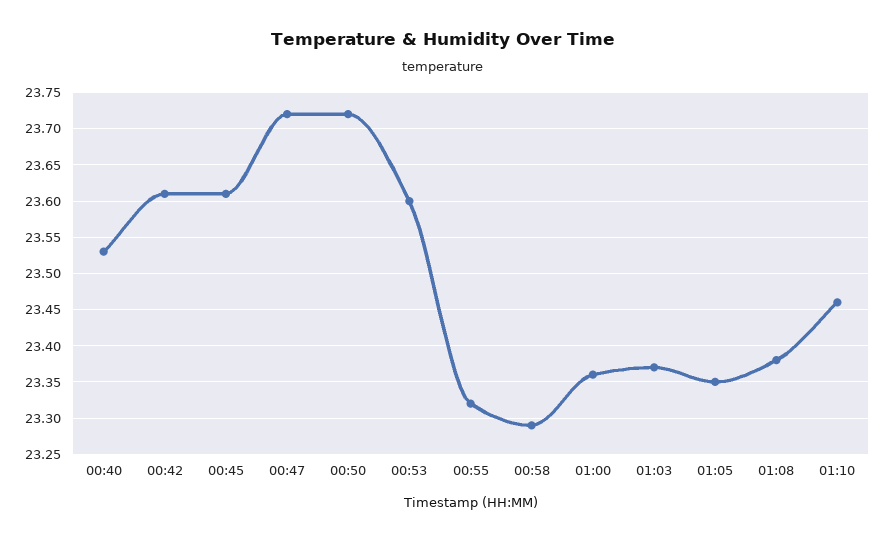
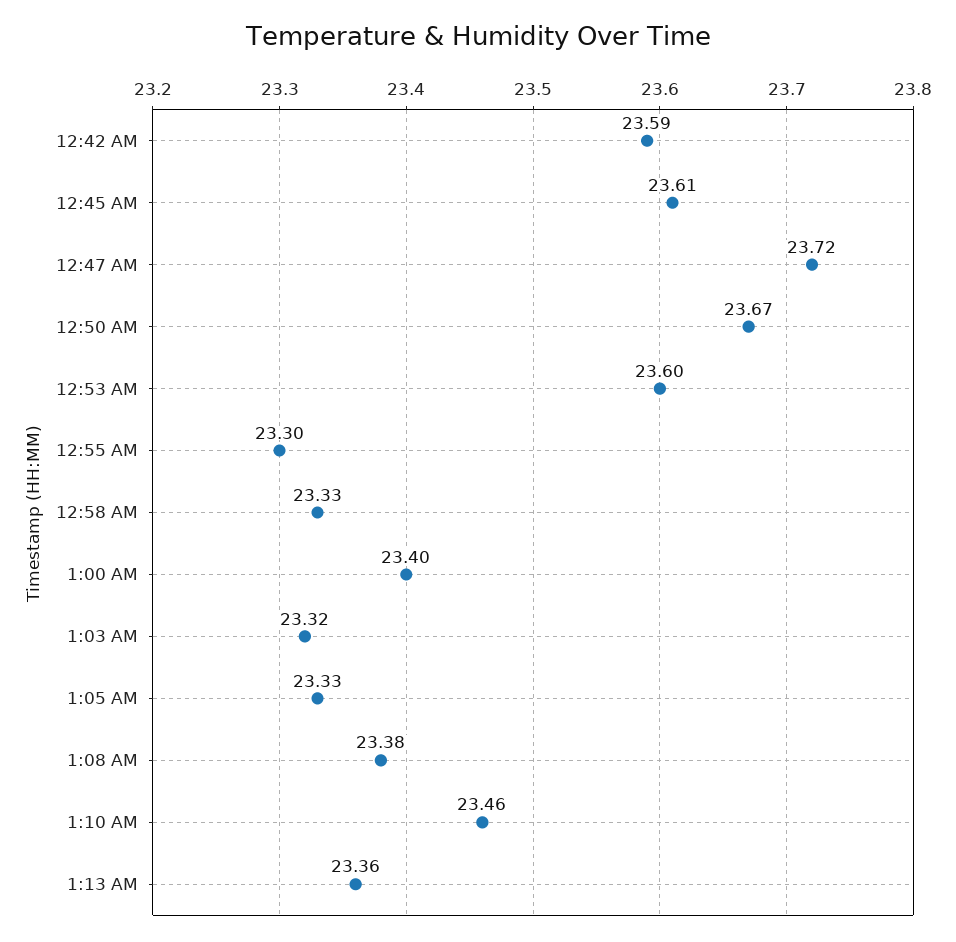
00:40: 23.53 -> none
00:42: 23.61 -> 23.59
00:50: 23.72 -> 23.67
00:55: 23.32 -> 23.3
00:58: 23.29 -> 23.33
01:00: 23.36 -> 23.4
01:03: 23.37 -> 23.32
01:05: 23.35 -> 23.33
1:13 AM: none -> 23.36

